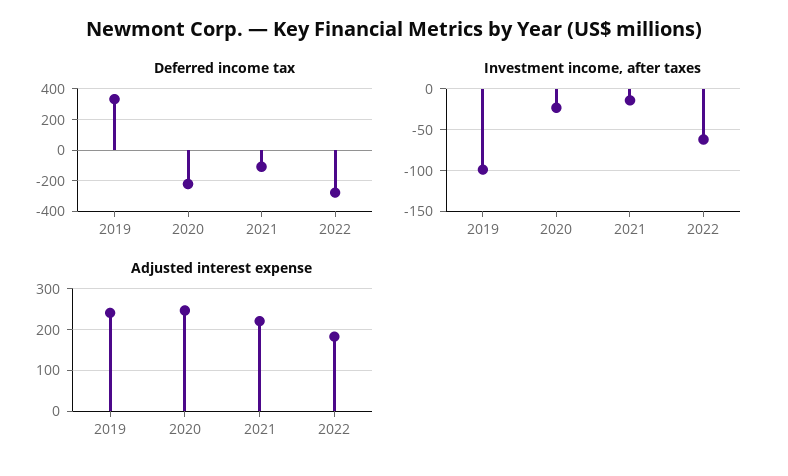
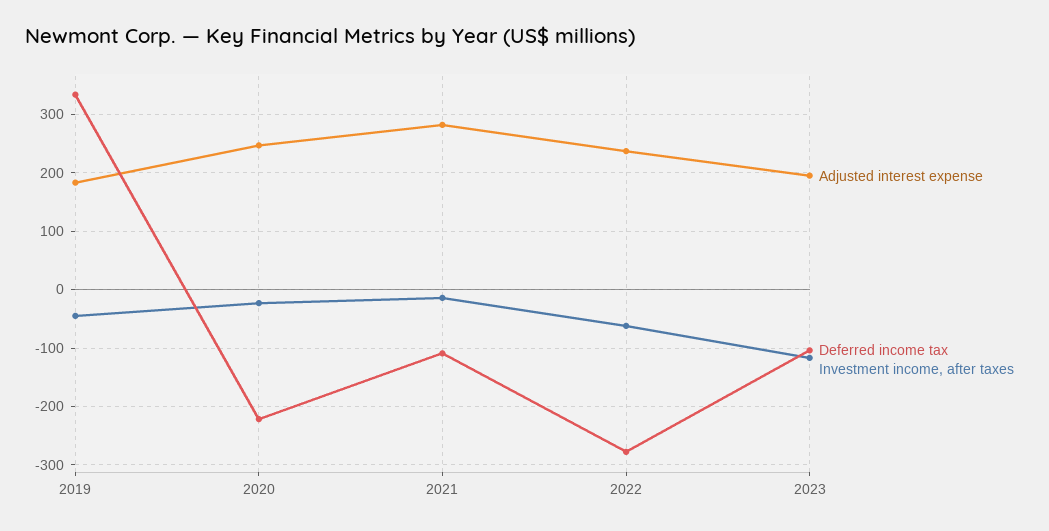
Investment income, after taxes, 2019: -100 -> -40
Adjusted interest expense, 2019: 240 -> 180
Adjusted interest expense, 2021: 220 -> 280
Adjusted interest expense, 2022: 180 -> 240
Adjusted interest expense, 2023: none -> 200
Deferred income tax, 2023: none -> -100
Investment income, after taxes, 2023: none -> -120

